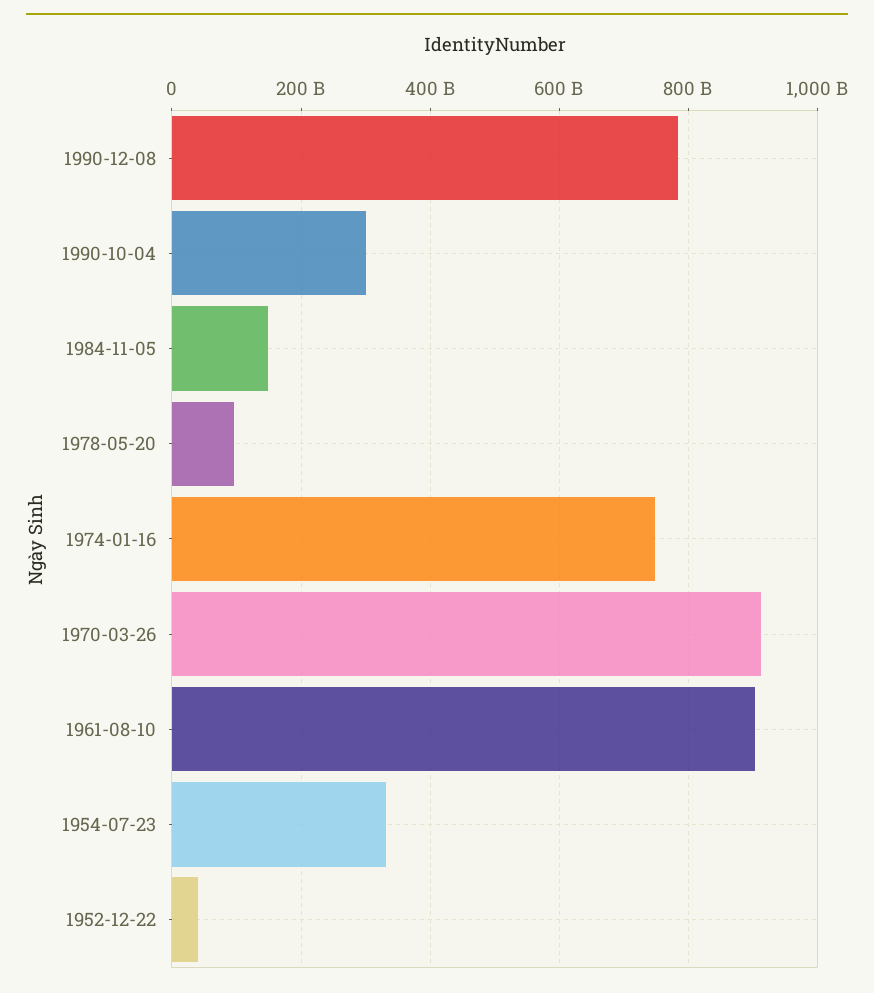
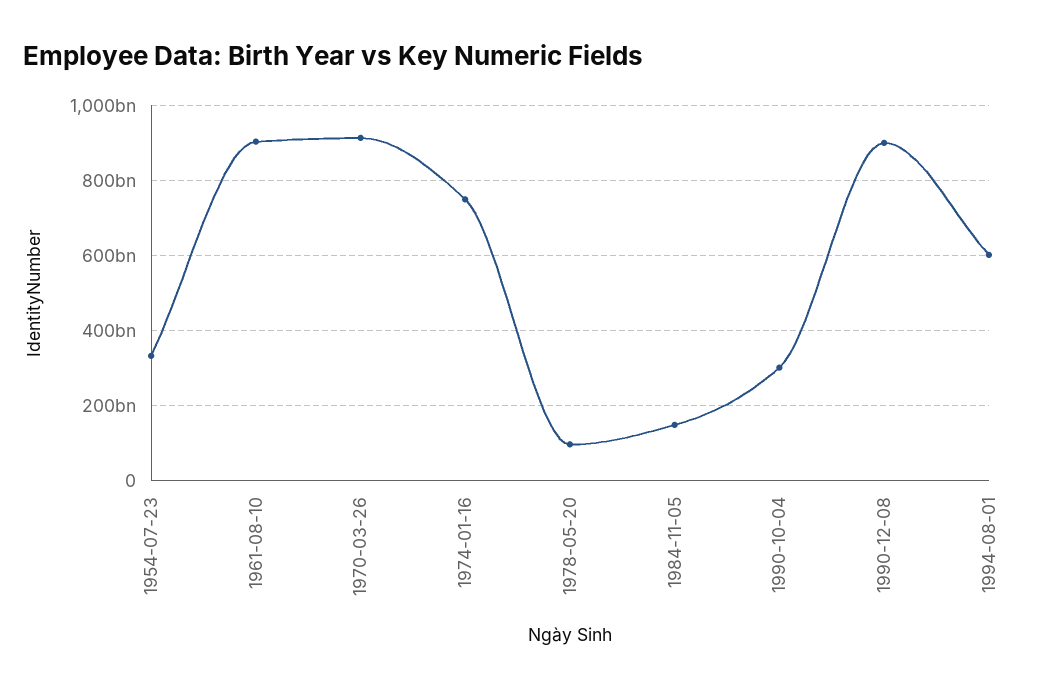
1990-12-08: 780000000000 -> 900000000000
1952-12-22: 40000000000 -> none
1994-08-01: none -> 600000000000

